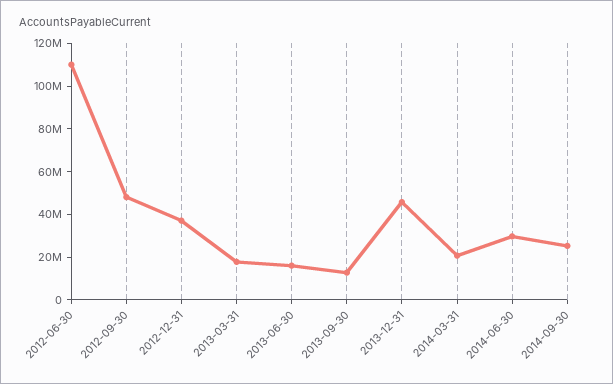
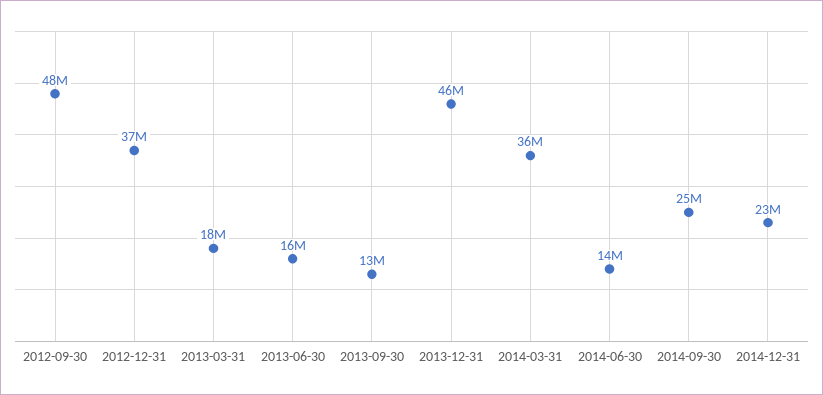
2012-06-30: 110000000 -> none
2014-03-31: 20000000 -> 36000000
2014-06-30: 30000000 -> 14000000
2014-12-31: none -> 23000000

